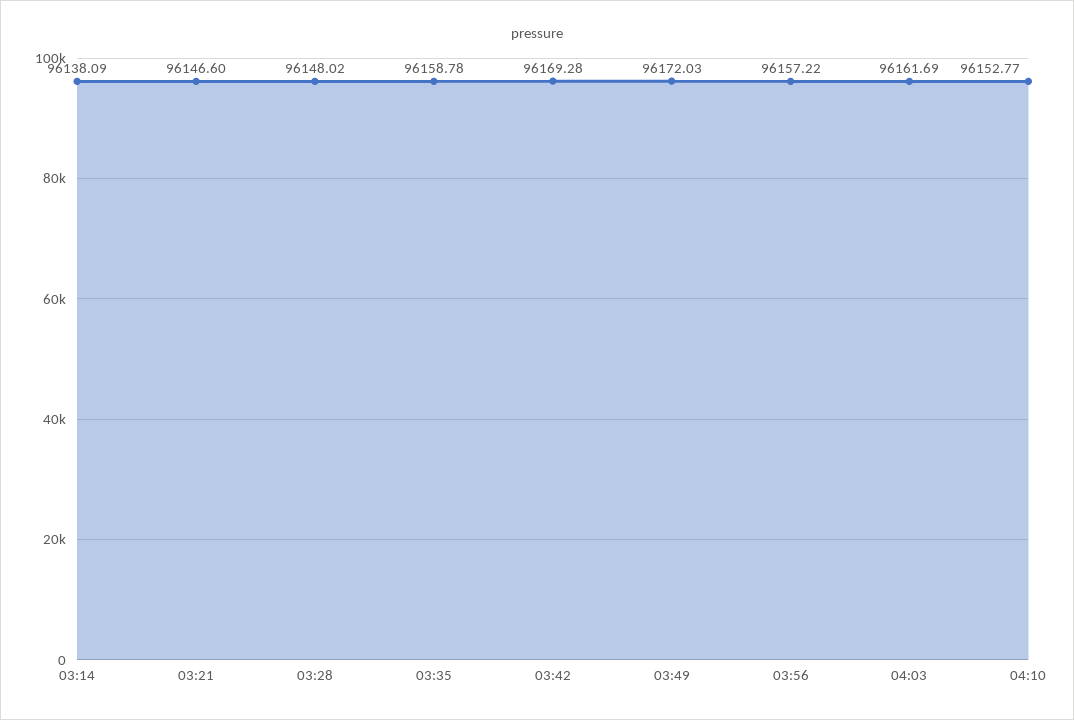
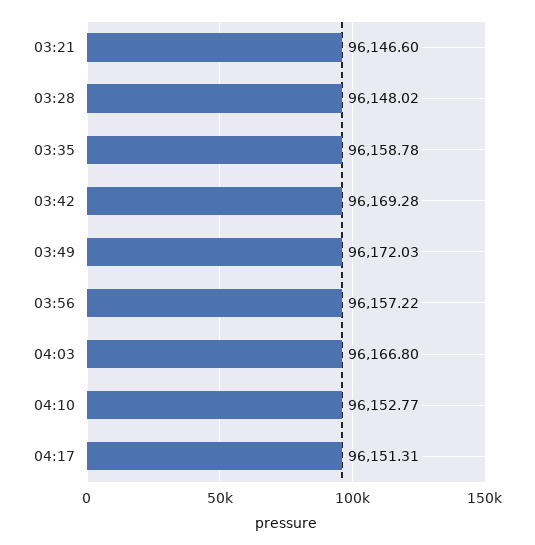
03:14: 96138.09 -> none
04:03: 96161.69 -> 96166.8
04:17: none -> 96151.31

